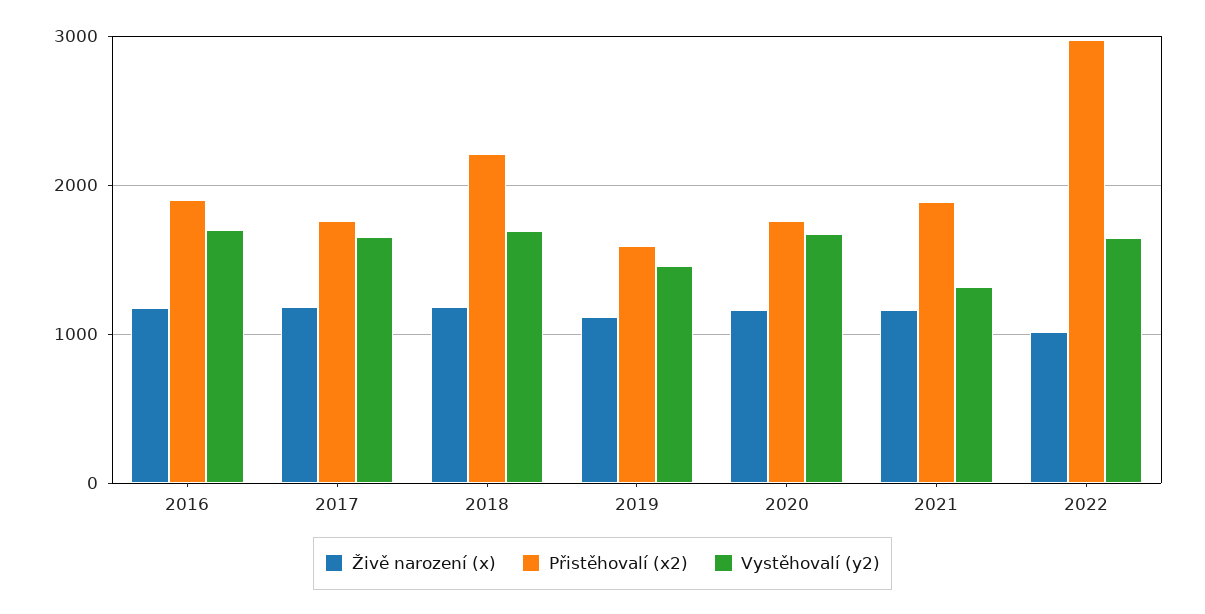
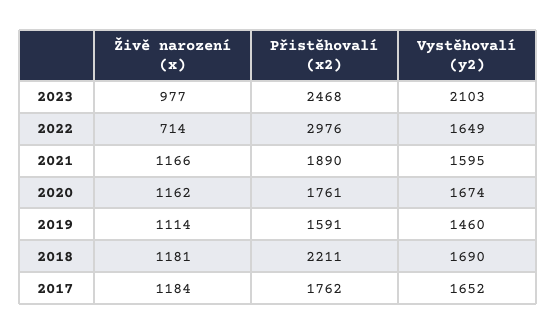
Živě narození (x), 2016: 1200 -> none
Přistěhovalí (x2), 2016: 1900 -> none
Vystěhovalí (y2), 2016: 1700 -> none
Vystěhovalí (y2), 2021: 1300 -> 1595
Živě narození (x), 2022: 1000 -> 714
Živě narození (x), 2023: none -> 977
Přistěhovalí (x2), 2023: none -> 2468
Vystěhovalí (y2), 2023: none -> 2103

